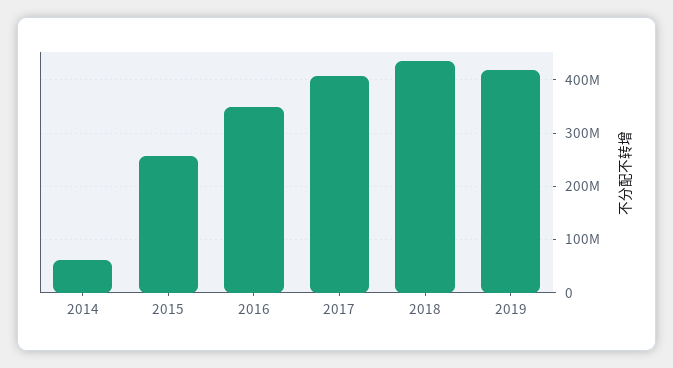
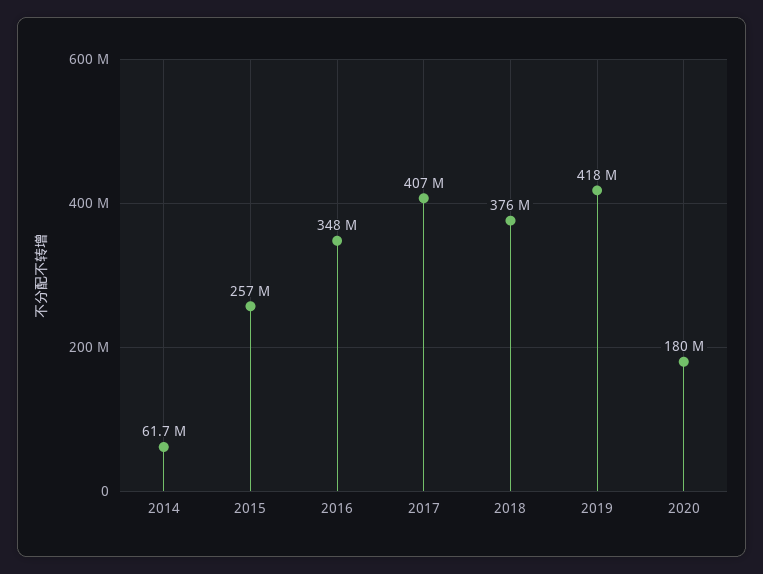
2018: 440000000 -> 376000000
2020: none -> 180000000

